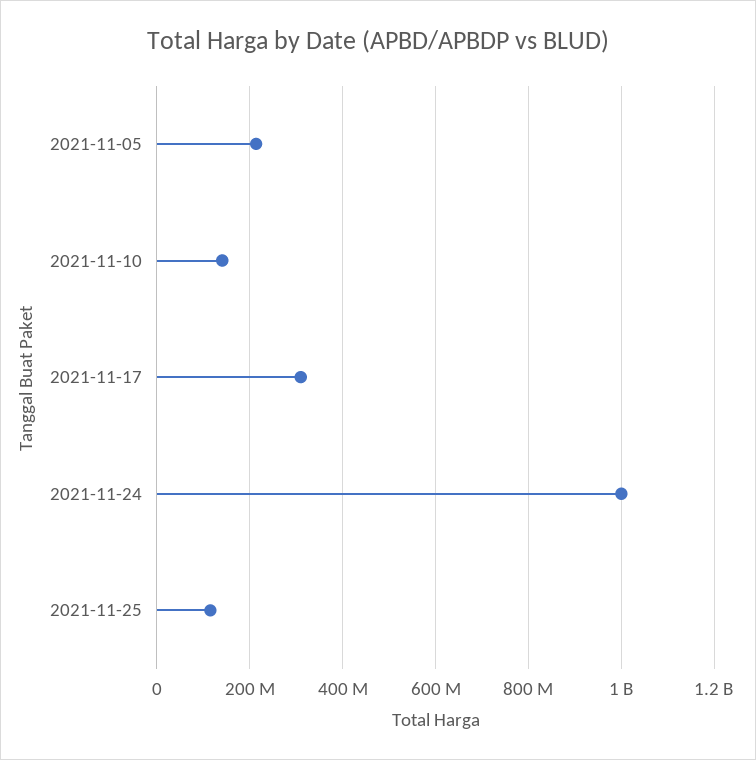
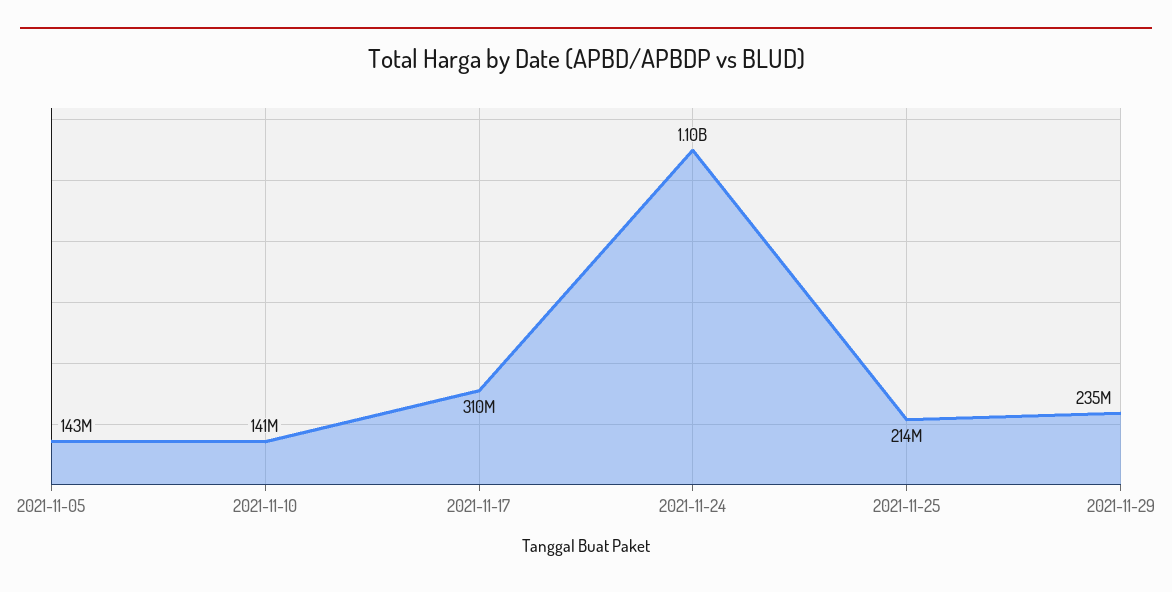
2021-11-05: 220000000 -> 143000000
2021-11-24: 1000000000 -> 1100000000
2021-11-25: 120000000 -> 214000000
2021-11-29: none -> 235000000

